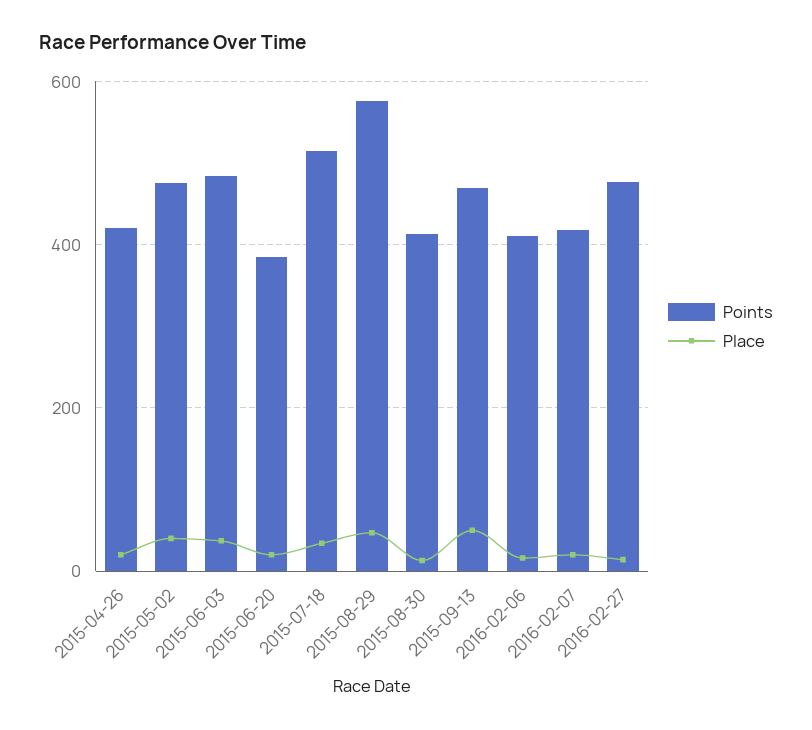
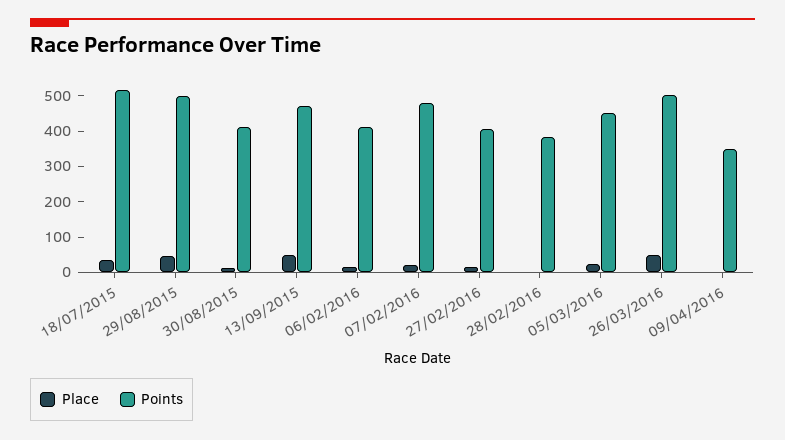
Points, 2015-04-26: 420 -> none
Place, 2015-04-26: 20 -> none
Points, 2015-05-02: 480 -> none
Place, 2015-05-02: 40 -> none
Points, 2015-06-03: 480 -> none
Place, 2015-06-03: 40 -> none
Points, 2015-06-20: 380 -> none
Place, 2015-06-20: 20 -> none
Points, 2015-08-29: 580 -> 500
Points, 2016-02-07: 420 -> 475
Points, 2016-02-27: 480 -> 400
Place, 28/02/2016: none -> 0
Points, 28/02/2016: none -> 375
Place, 05/03/2016: none -> 25
Points, 05/03/2016: none -> 450
Place, 26/03/2016: none -> 50
Points, 26/03/2016: none -> 500
Place, 09/04/2016: none -> 0
Points, 09/04/2016: none -> 350

